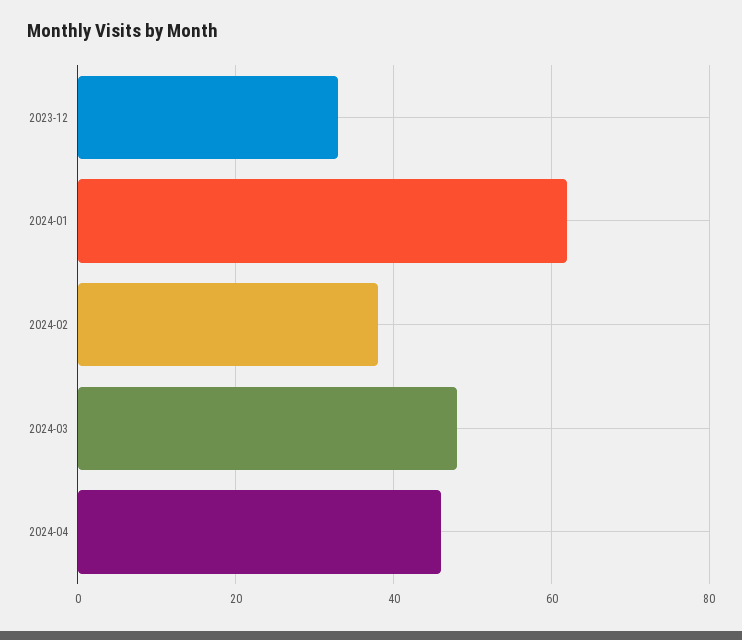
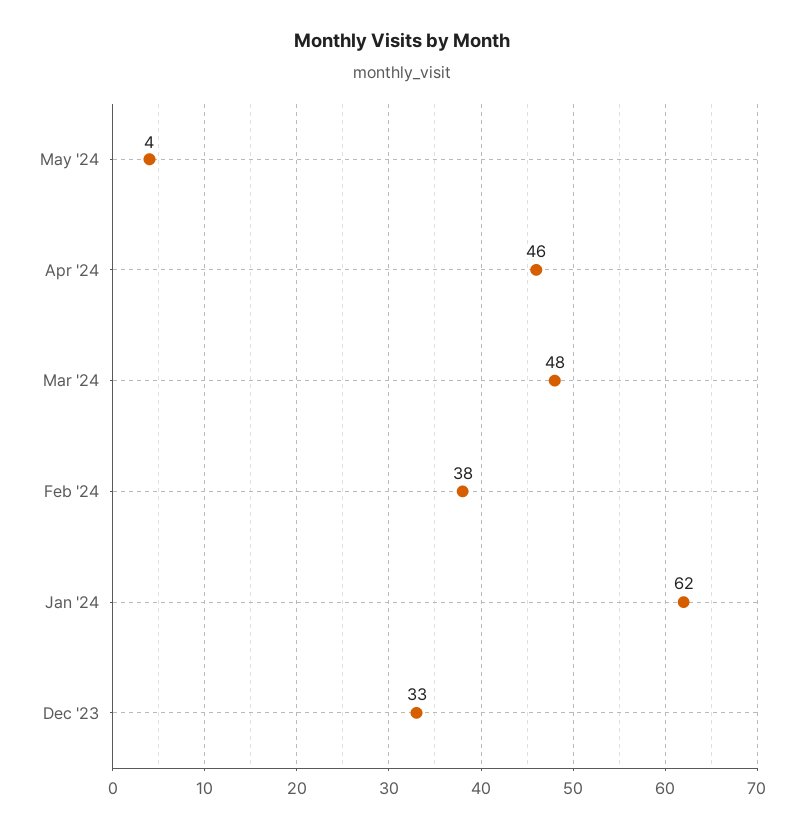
May '24: none -> 4

